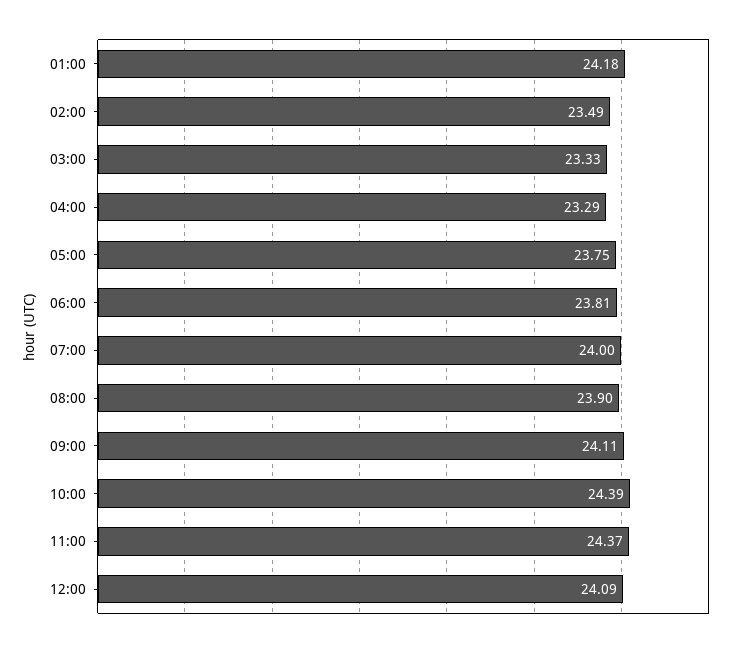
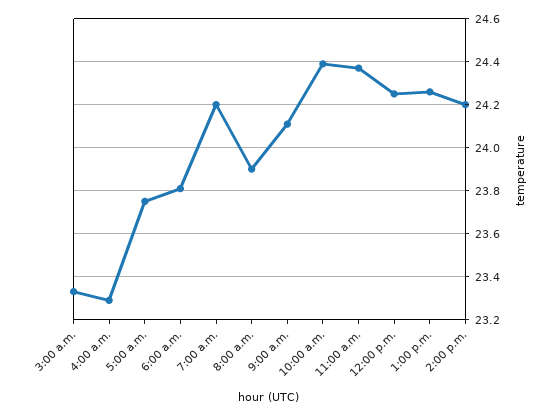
01:00: 24.18 -> none
02:00: 23.49 -> none
07:00: 24 -> 24.2
12:00: 24.09 -> 24.25
1:00 p.m.: none -> 24.25
2:00 p.m.: none -> 24.2

